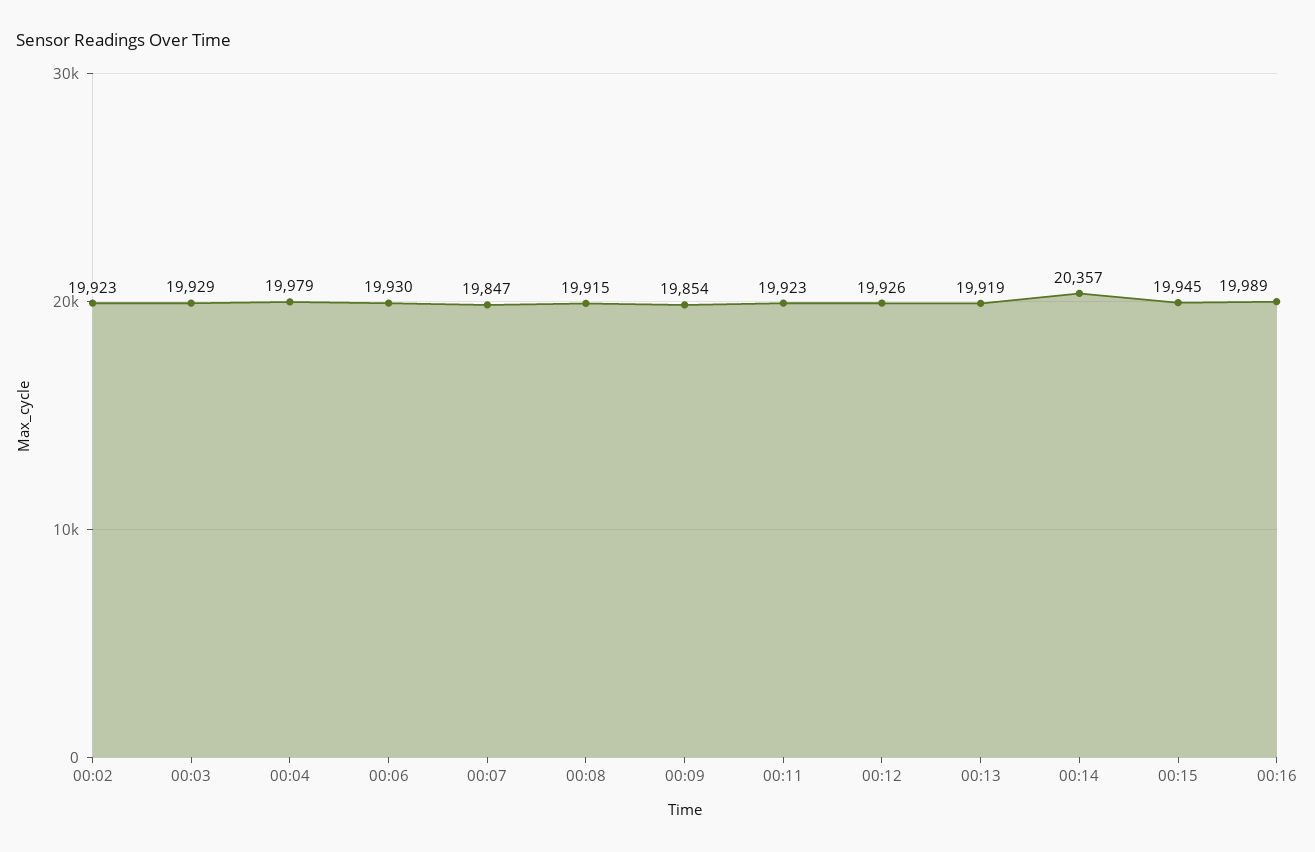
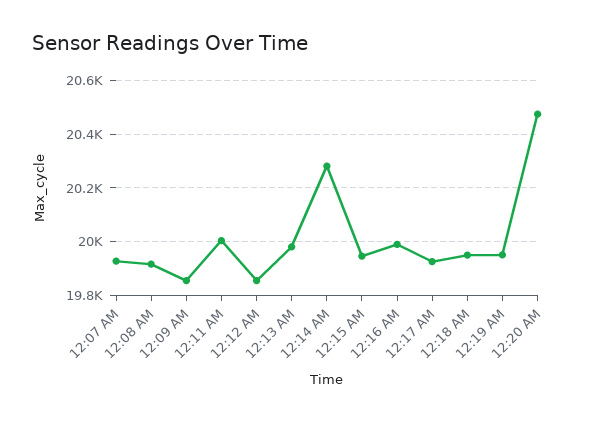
00:02: 19923 -> none
00:03: 19929 -> none
00:04: 19979 -> none
00:06: 19930 -> none
00:07: 19847 -> 19925
00:11: 19923 -> 20000
00:12: 19926 -> 19850
00:13: 19919 -> 19975
00:14: 20357 -> 20275
12:17 AM: none -> 19925
12:18 AM: none -> 19950
12:19 AM: none -> 19950
12:20 AM: none -> 20475

